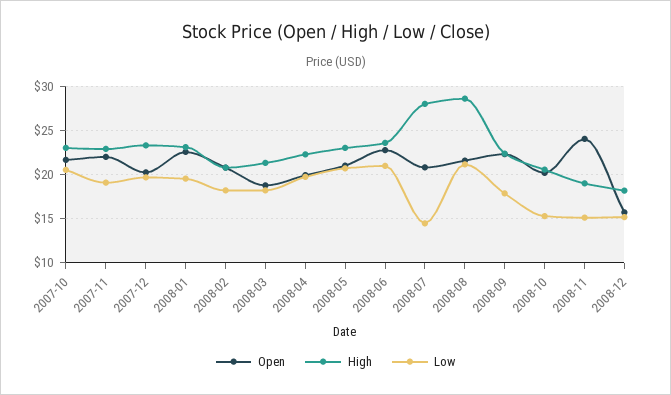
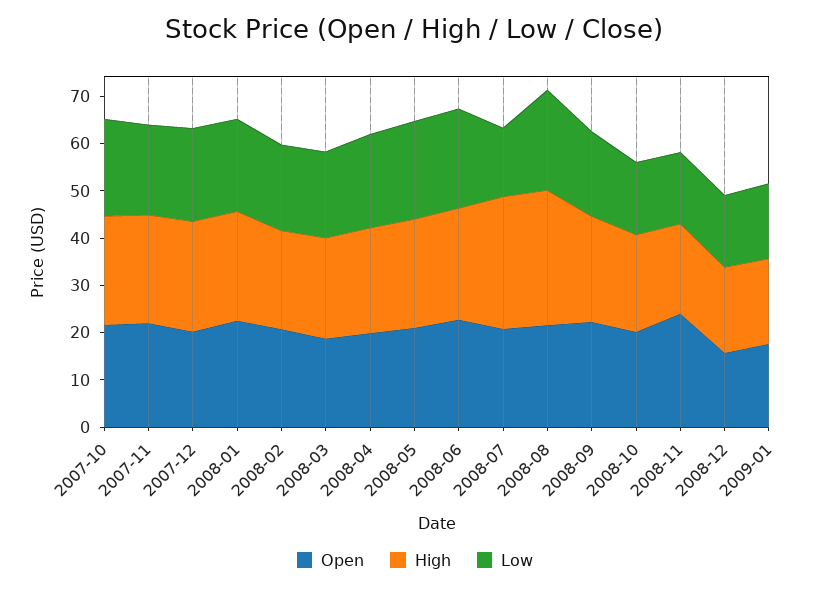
Open, 2009-01: none -> 18
High, 2009-01: none -> 18
Low, 2009-01: none -> 16

